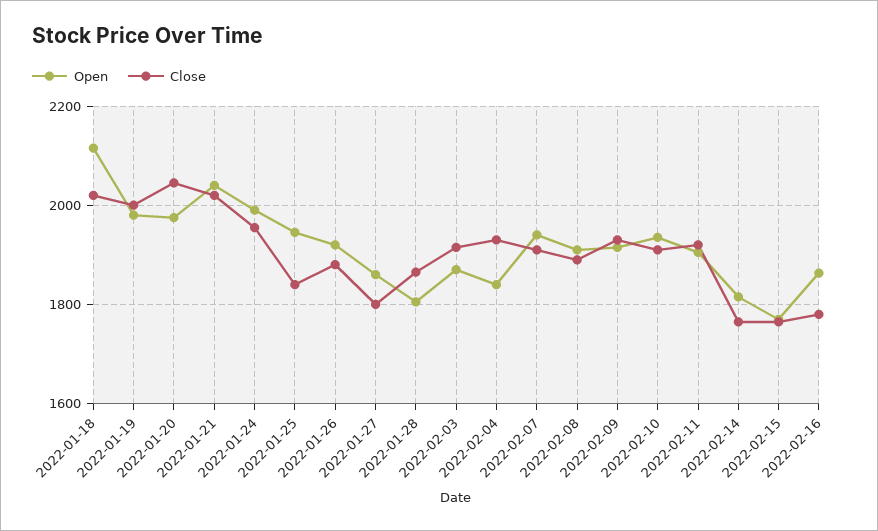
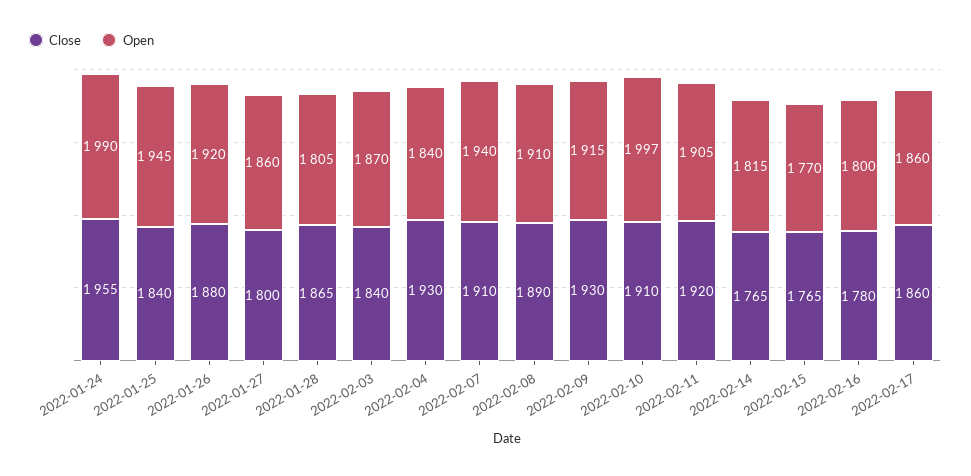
Open, 2022-01-18: 2120 -> none
Close, 2022-01-18: 2020 -> none
Open, 2022-01-19: 1980 -> none
Close, 2022-01-19: 2000 -> none
Open, 2022-01-20: 1980 -> none
Close, 2022-01-20: 2040 -> none
Open, 2022-01-21: 2040 -> none
Close, 2022-01-21: 2020 -> none
Close, 2022-02-03: 1920 -> 1840
Open, 2022-02-10: 1940 -> 1997
Open, 2022-02-16: 1860 -> 1800
Close, 2022-02-17: none -> 1860
Open, 2022-02-17: none -> 1860

